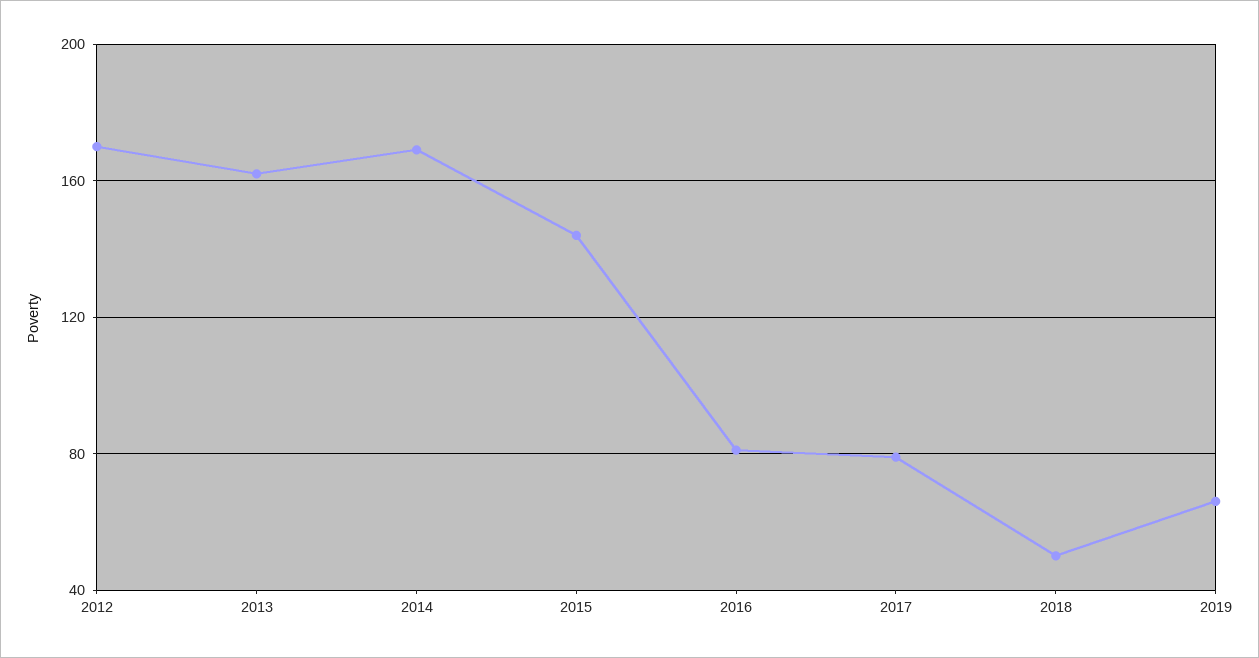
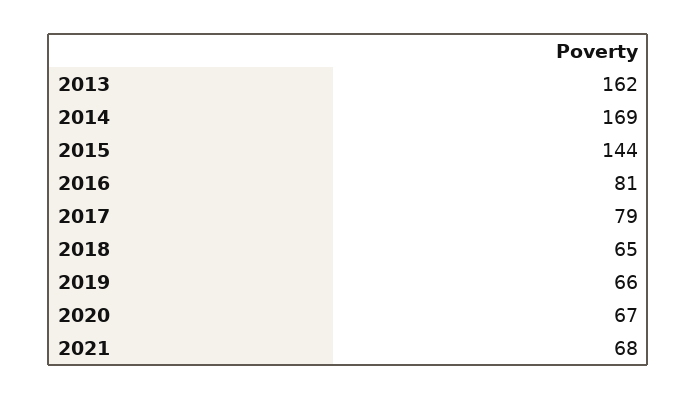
2012: 170 -> none
2018: 50 -> 65
2020: none -> 67
2021: none -> 68

